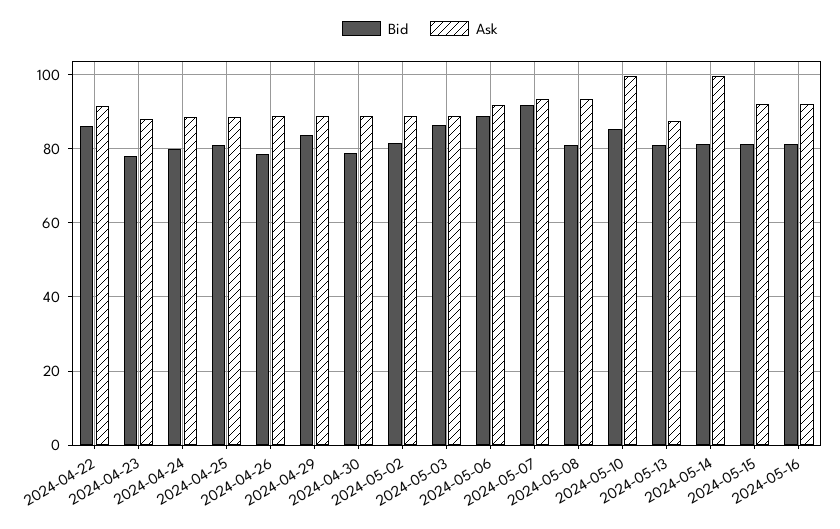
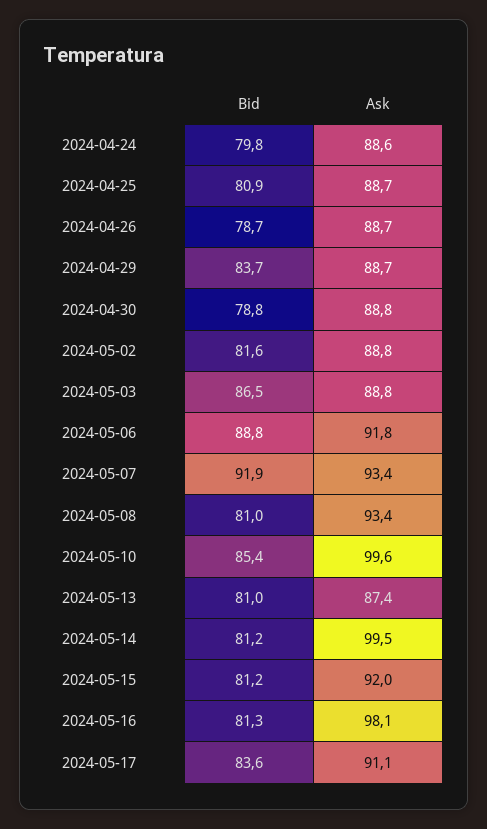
Bid, 2024-04-22: 86 -> none
Ask, 2024-04-22: 92 -> none
Bid, 2024-04-23: 78 -> none
Ask, 2024-04-23: 88 -> none
Ask, 2024-05-16: 92 -> 98.1
Bid, 2024-05-17: none -> 83.6
Ask, 2024-05-17: none -> 91.1

